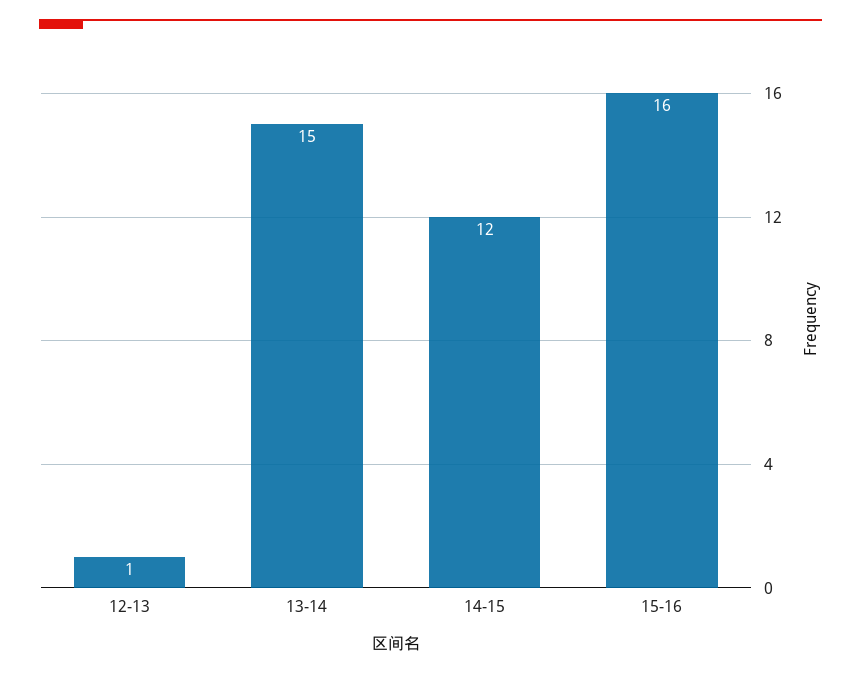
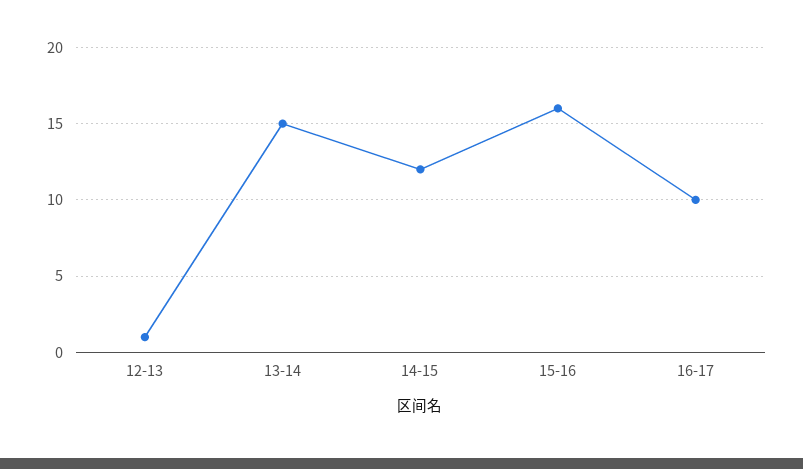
16-17: none -> 10

